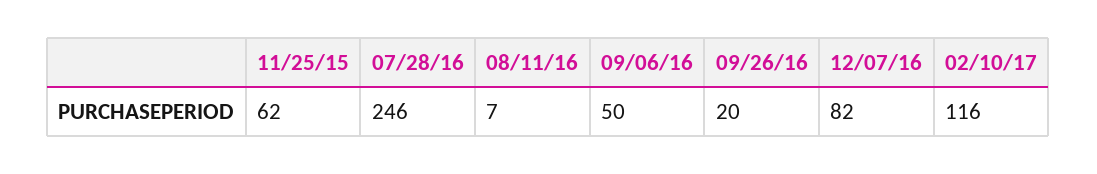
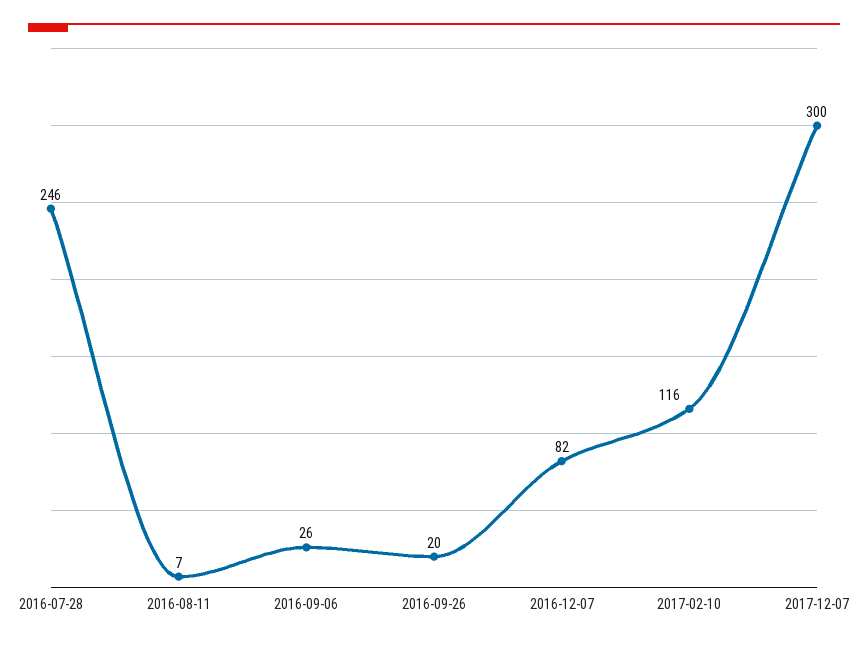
11/25/15: 62 -> none
09/06/16: 50 -> 26
2017-12-07: none -> 300

